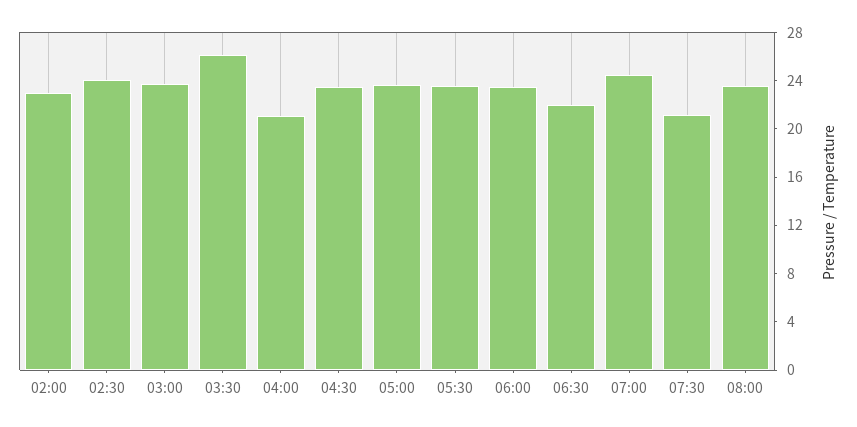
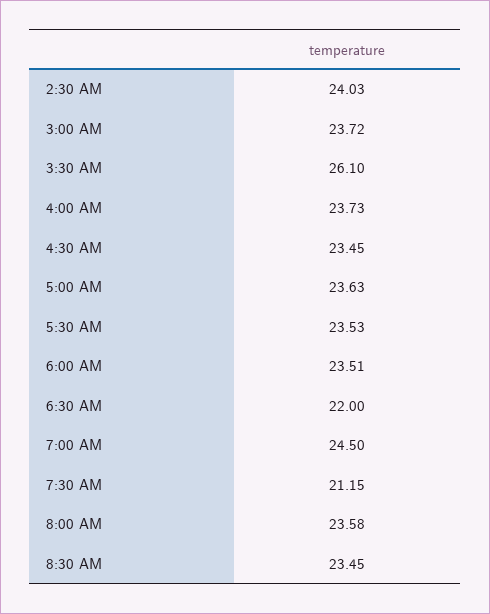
02:00: 23 -> none
04:00: 21 -> 23.73
8:30 AM: none -> 23.45

